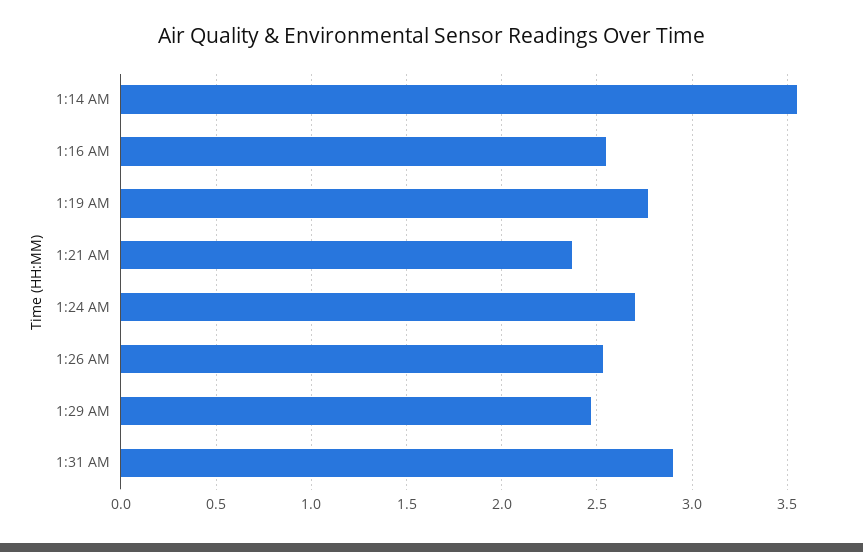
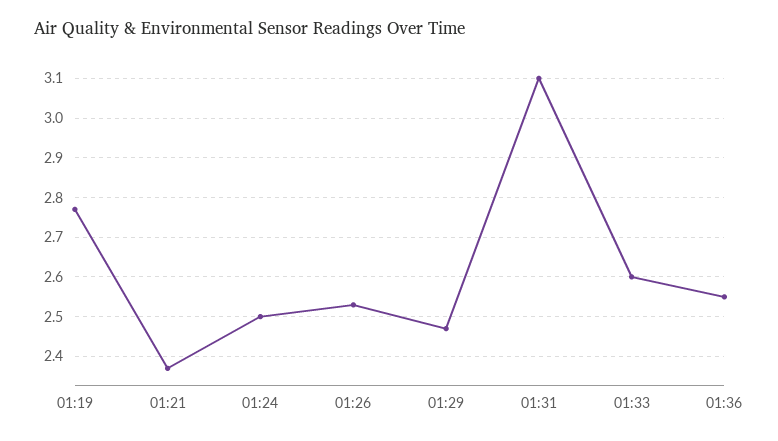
1:14 AM: 3.55 -> none
1:16 AM: 2.55 -> none
1:24 AM: 2.7 -> 2.5
1:31 AM: 2.9 -> 3.1
01:33: none -> 2.6
01:36: none -> 2.55

